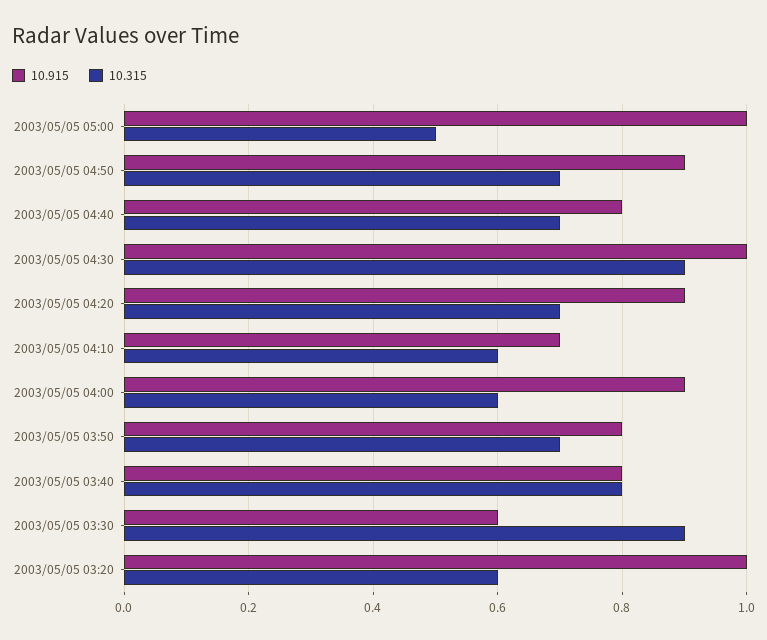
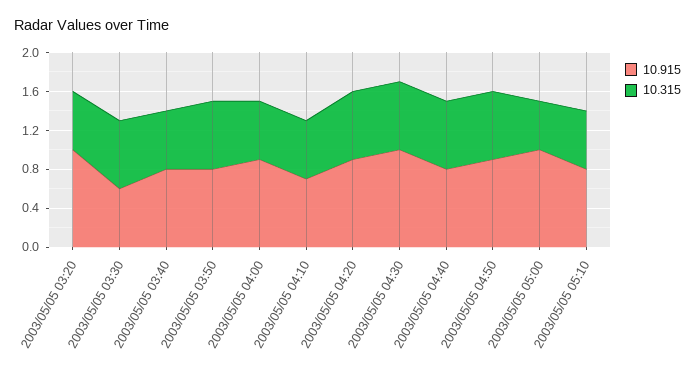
10.315, 2003/05/05 04:30: 0.9 -> 0.7
10.315, 2003/05/05 03:40: 0.8 -> 0.6
10.315, 2003/05/05 03:30: 0.9 -> 0.7
10.915, 2003/05/05 05:10: none -> 0.8
10.315, 2003/05/05 05:10: none -> 0.6

